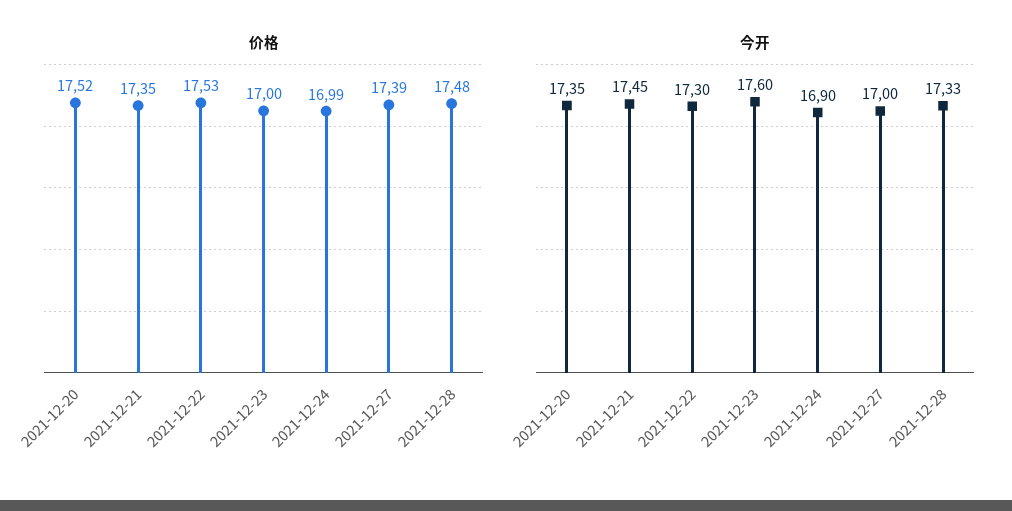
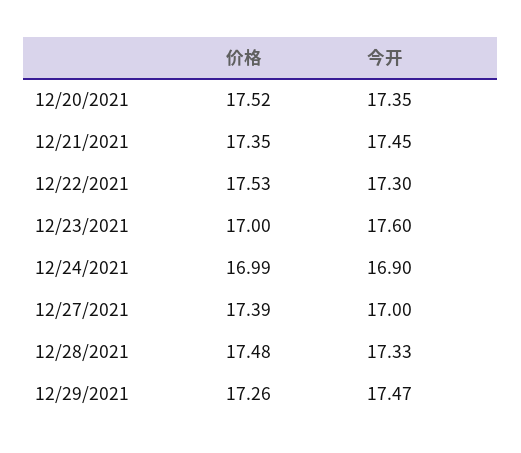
价格, 12/29/2021: none -> 17.26
今开, 12/29/2021: none -> 17.47

